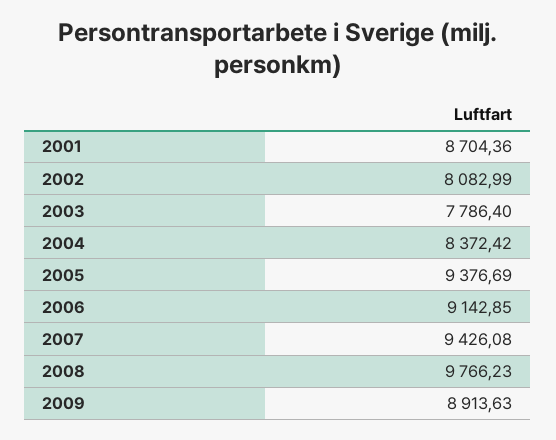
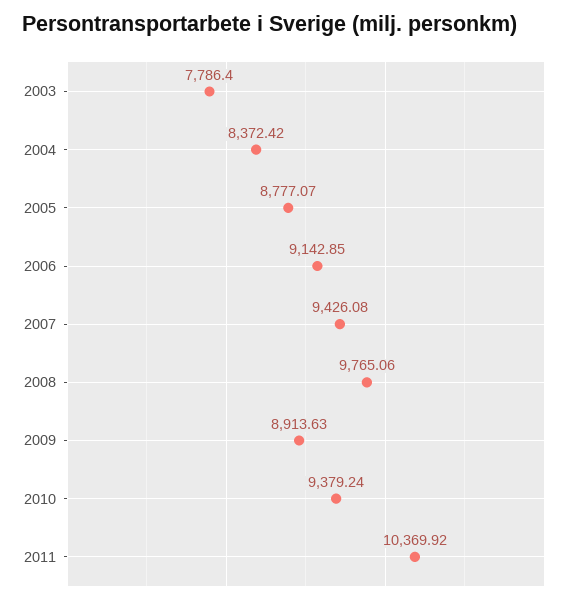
2001: 8704.36 -> none
2002: 8082.99 -> none
2005: 9376.69 -> 8777.07
2008: 9766.23 -> 9765.06
2010: none -> 9379.24
2011: none -> 10369.92

